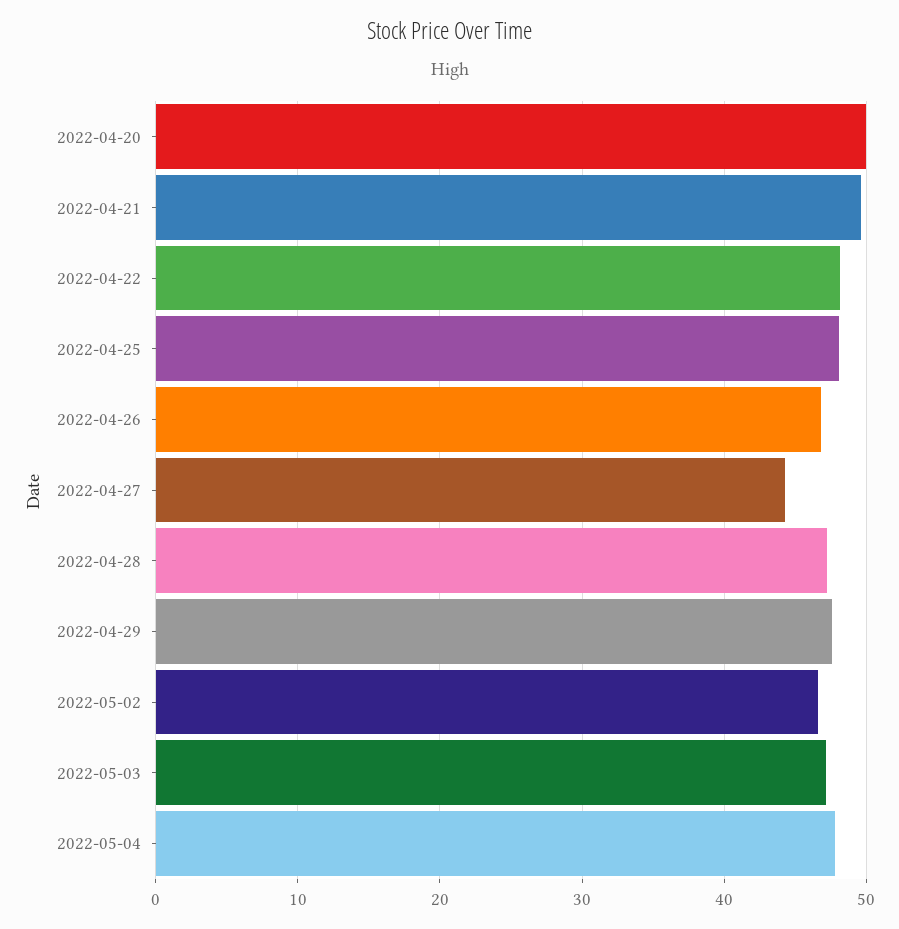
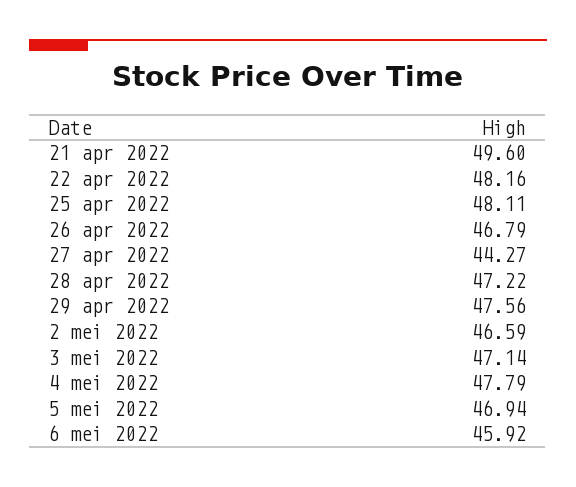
2022-04-20: 50 -> none
5 mei 2022: none -> 46.94
6 mei 2022: none -> 45.92

